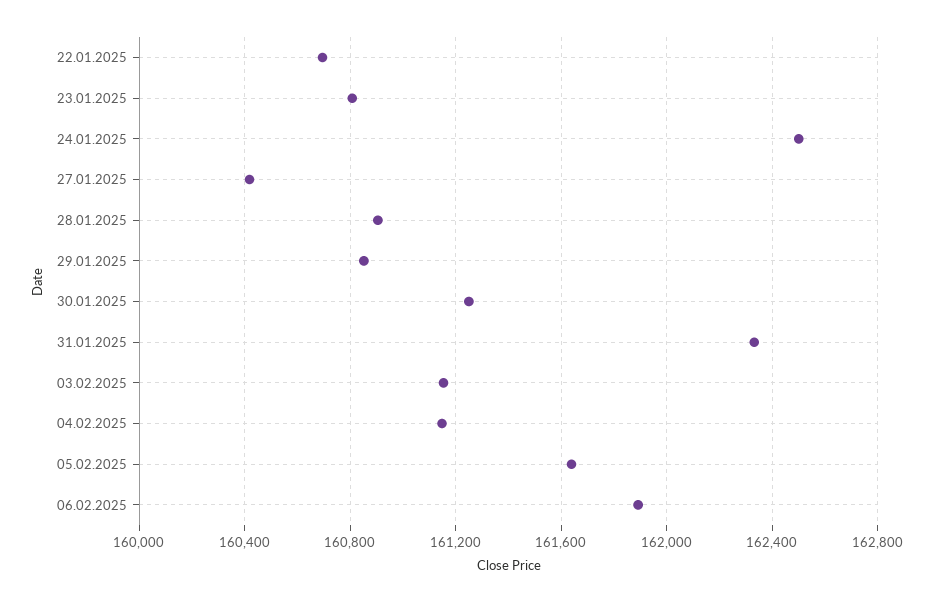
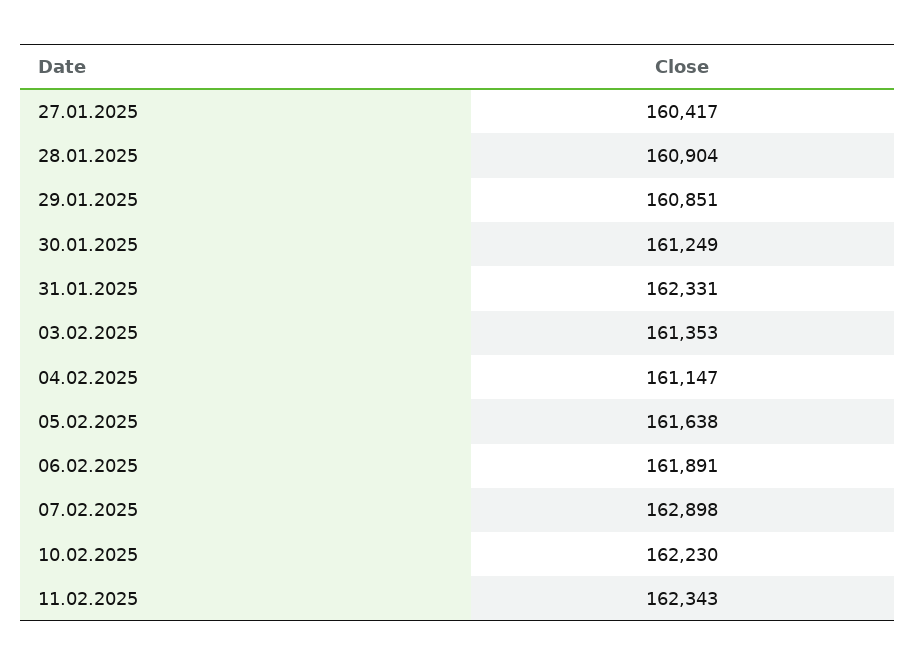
22.01.2025: 160700 -> none
23.01.2025: 160800 -> none
24.01.2025: 162500 -> none
03.02.2025: 161150 -> 161353
07.02.2025: none -> 162898
10.02.2025: none -> 162230
11.02.2025: none -> 162343

